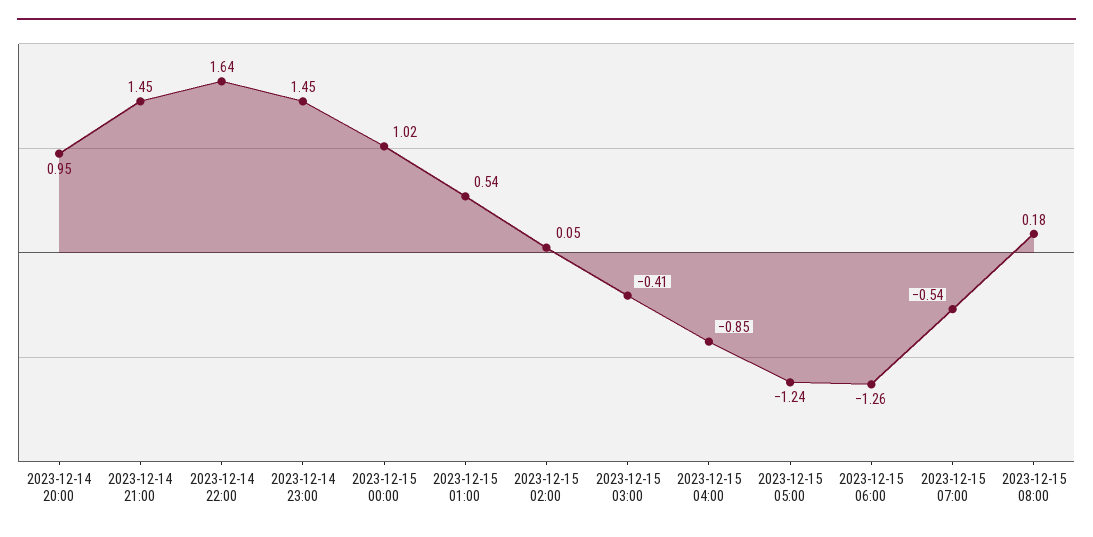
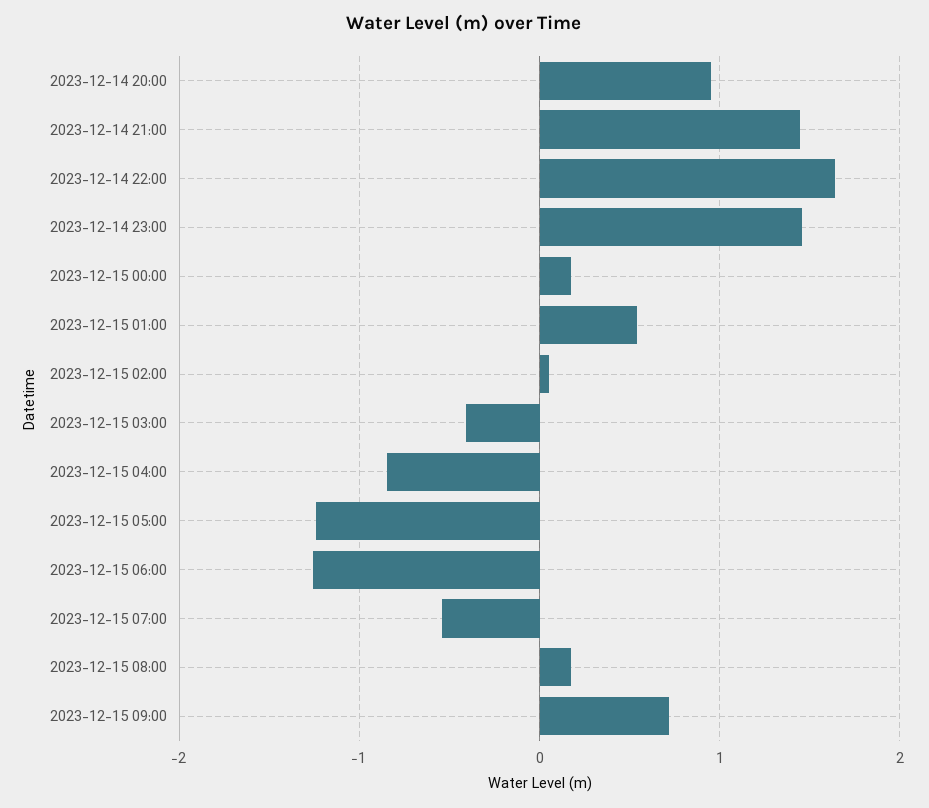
2023-12-15 00:00: 1.02 -> 0.2
2023-12-15 09:00: none -> 0.7

